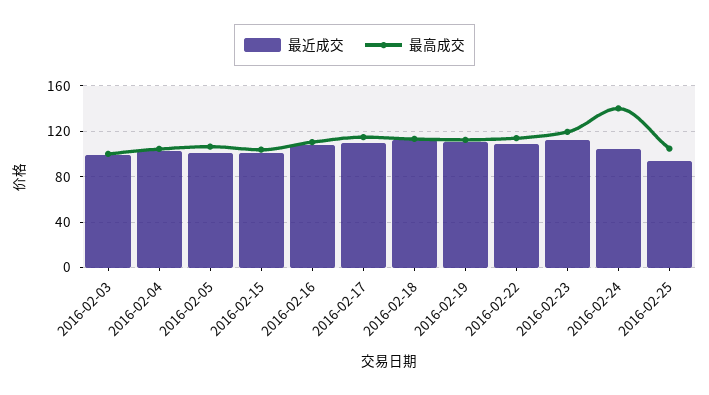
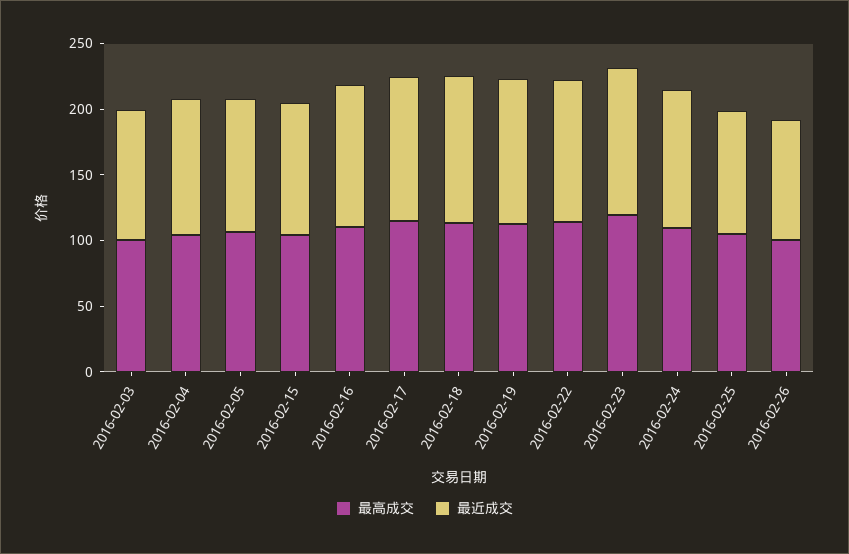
最高成交, 2016-02-24: 140 -> 110
最高成交, 2016-02-26: none -> 100
最近成交, 2016-02-26: none -> 90

